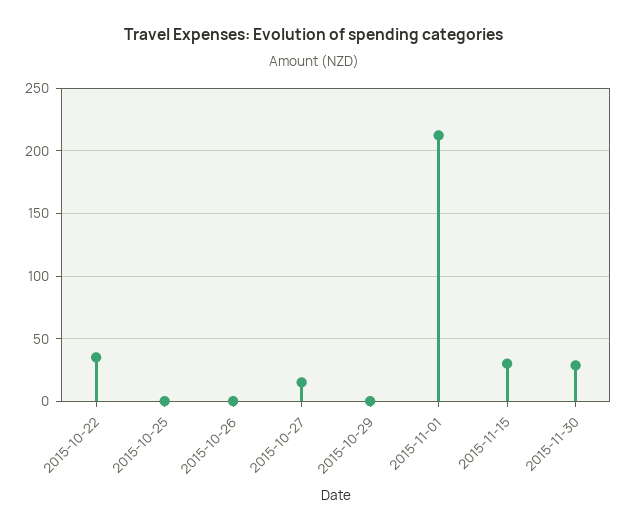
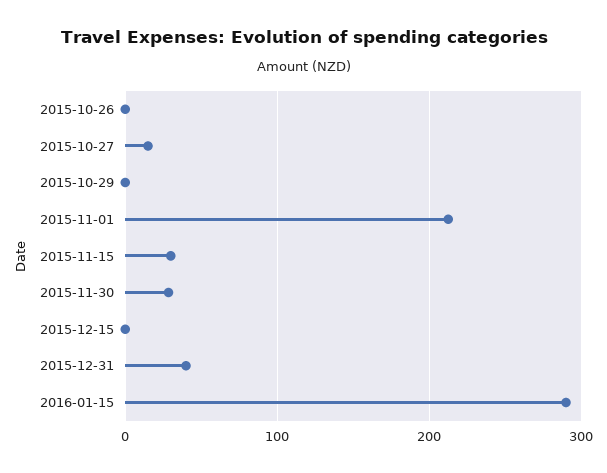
2015-10-22: 35 -> none
2015-10-25: 0 -> none
2015-12-15: none -> 0
2015-12-31: none -> 40
2016-01-15: none -> 290

